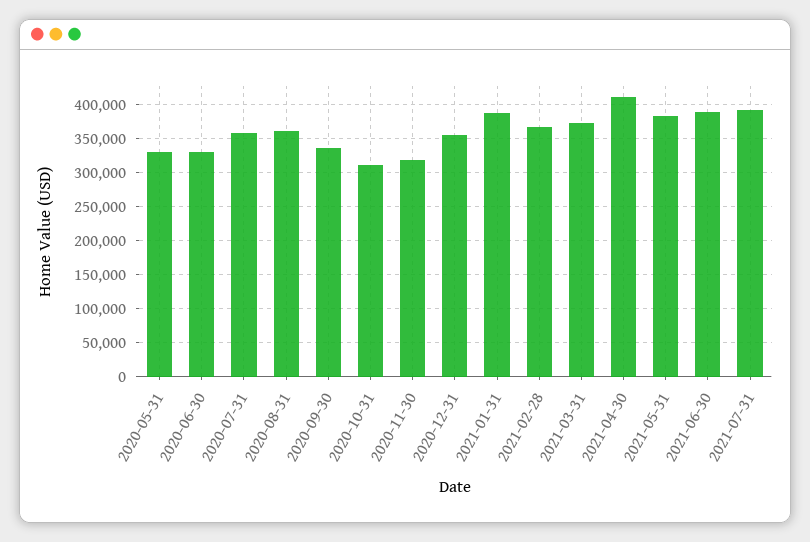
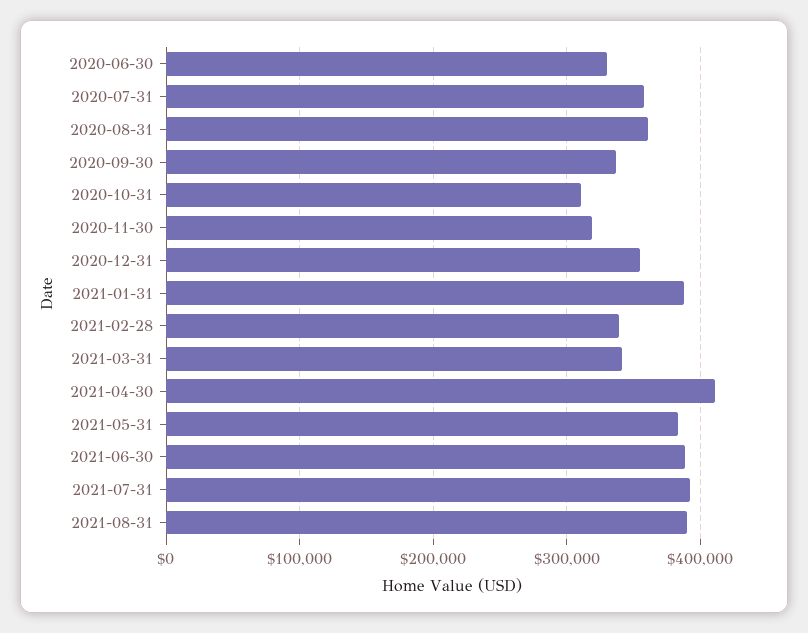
2020-05-31: 330000 -> none
2021-02-28: 370000 -> 340000
2021-03-31: 370000 -> 340000
2021-08-31: none -> 390000

